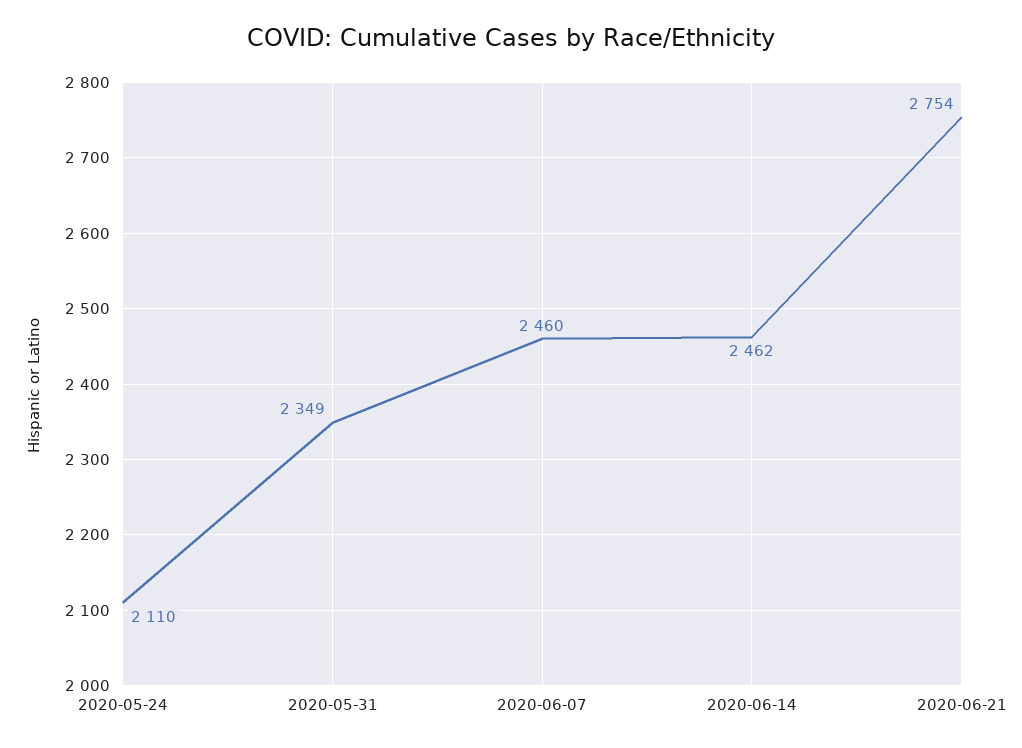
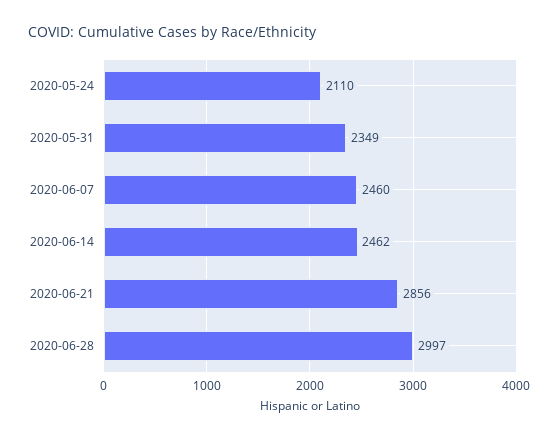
2020-06-21: 2754 -> 2856
2020-06-28: none -> 2997

